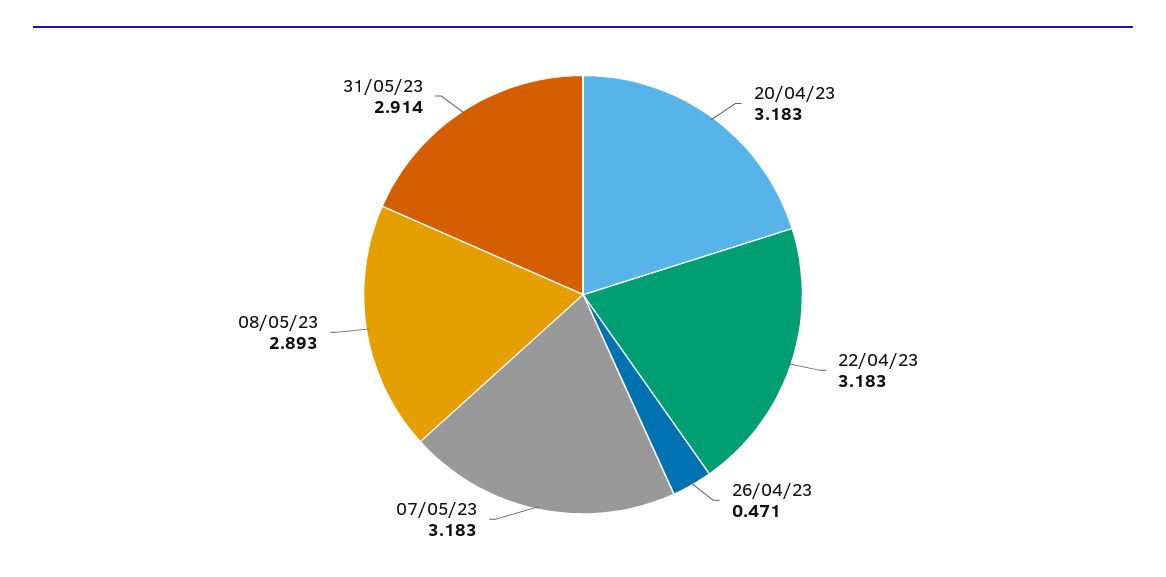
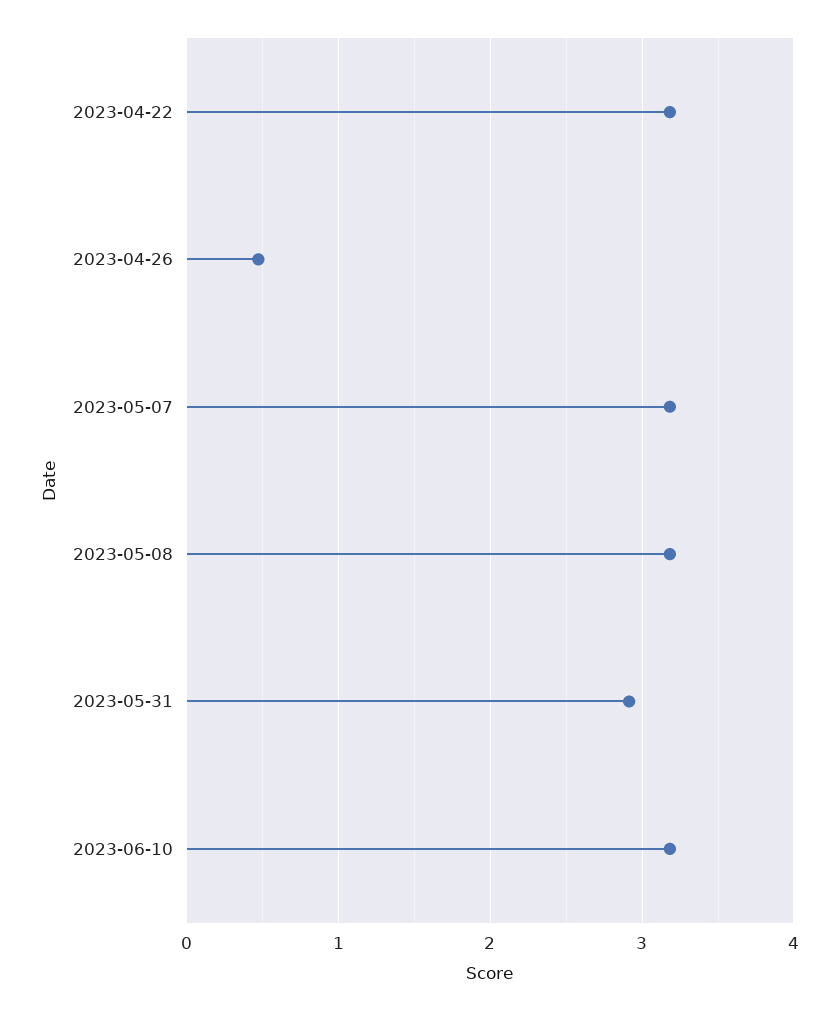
20/04/23: 3.183 -> none
08/05/23: 2.893 -> 3.2
2023-06-10: none -> 3.2

